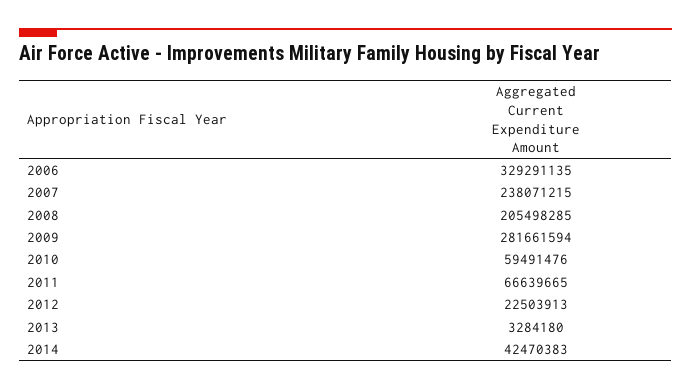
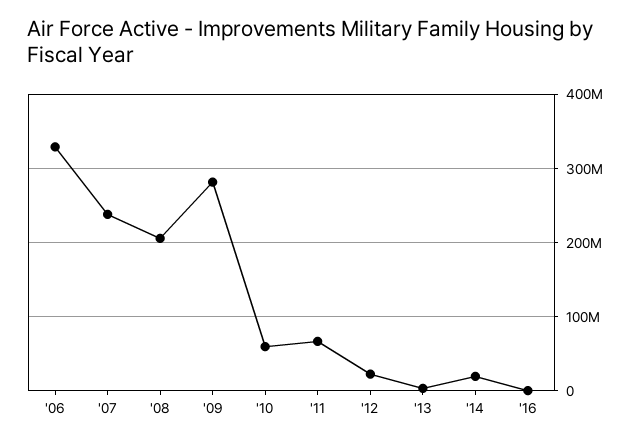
2014: 42470383 -> 20000000
'16: none -> 0

